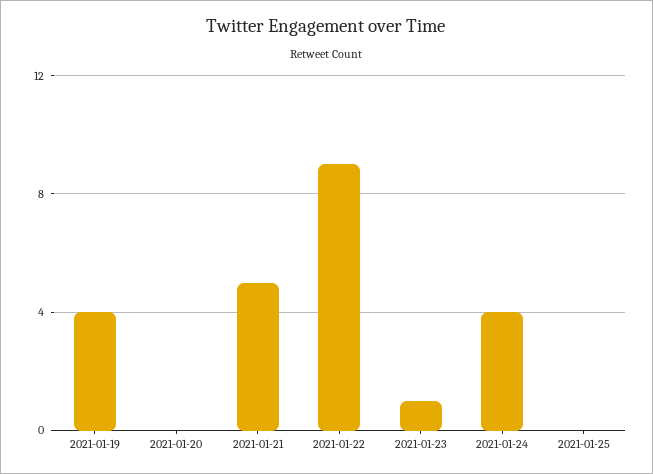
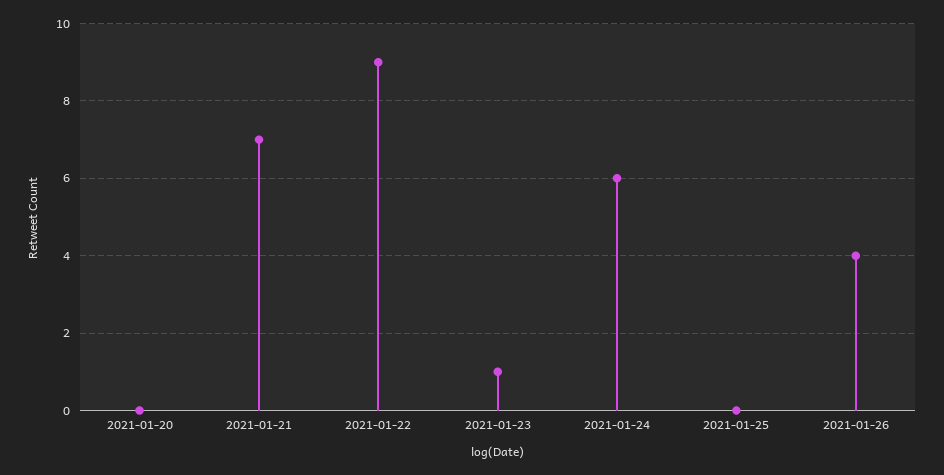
2021-01-19: 4 -> none
2021-01-21: 5 -> 7
2021-01-24: 4 -> 6
2021-01-26: none -> 4

